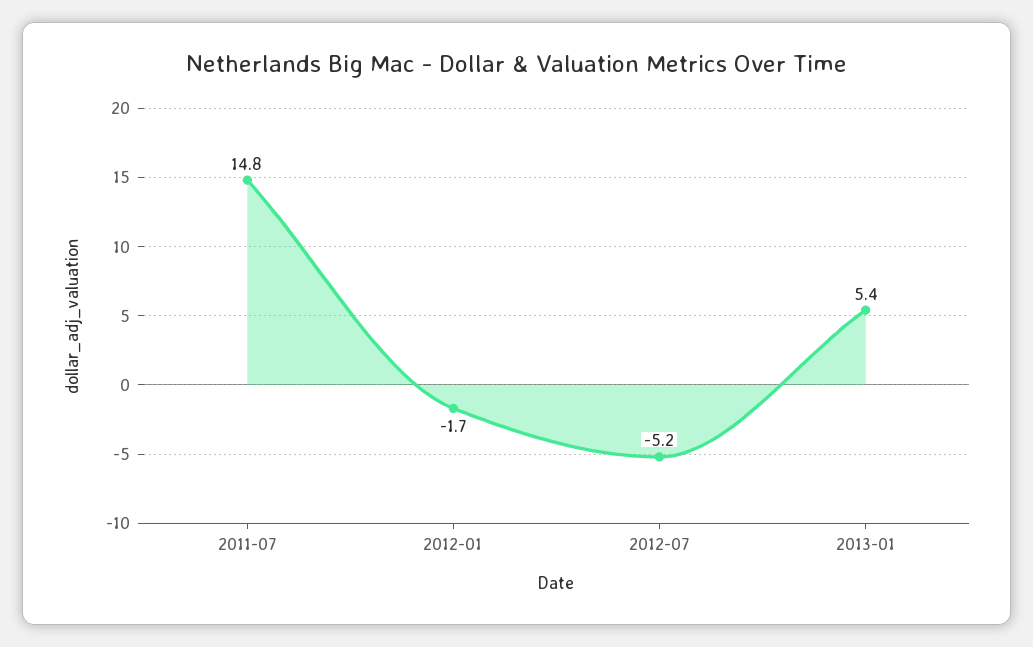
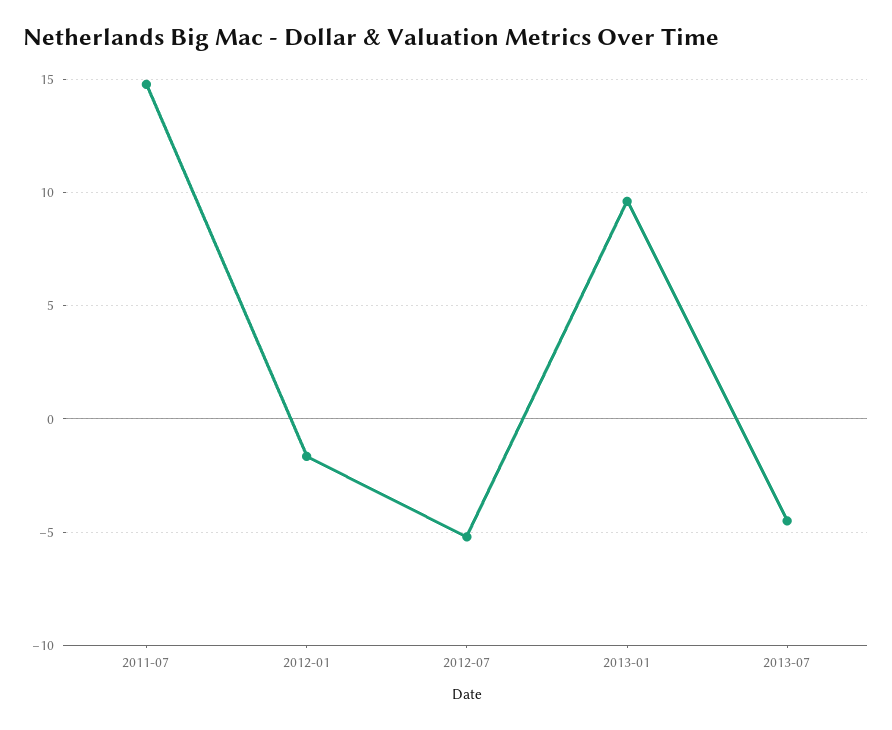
2013-01: 5.4 -> 9.5
2013-07: none -> -4.5

